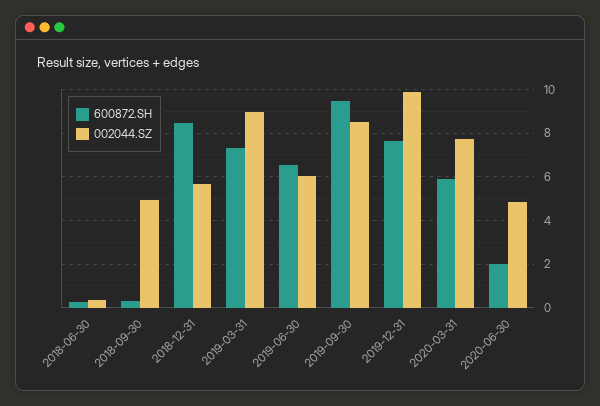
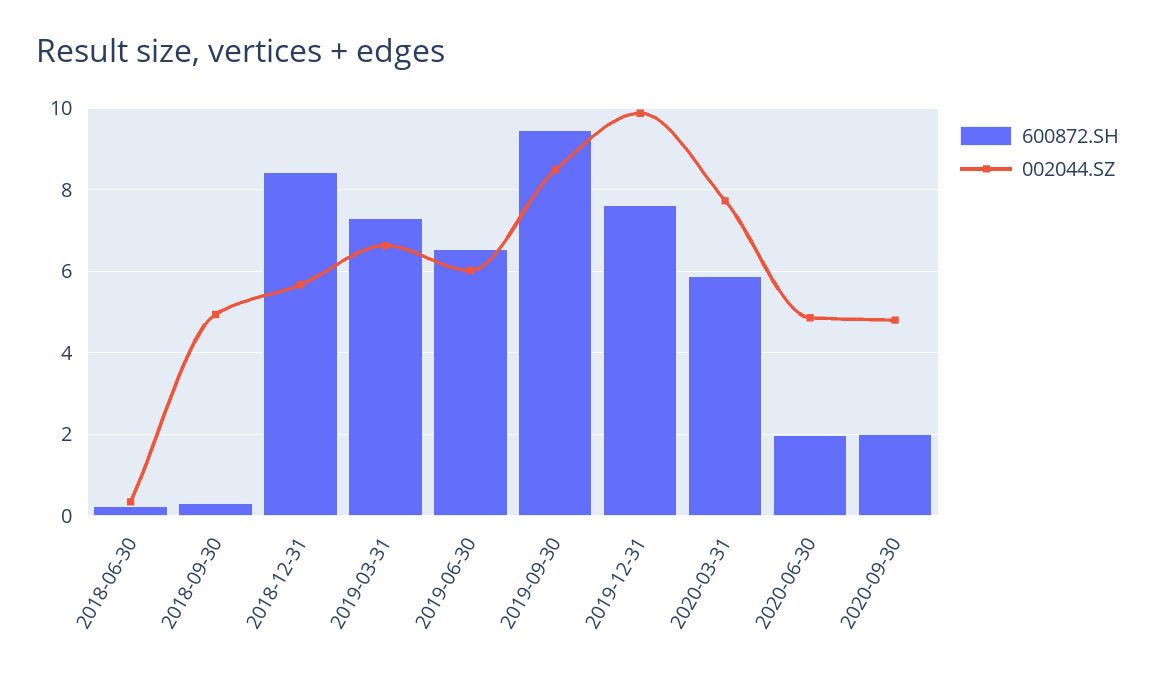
002044.SZ, 2019-03-31: 9 -> 6.6
600872.SH, 2020-09-30: none -> 2
002044.SZ, 2020-09-30: none -> 4.8

